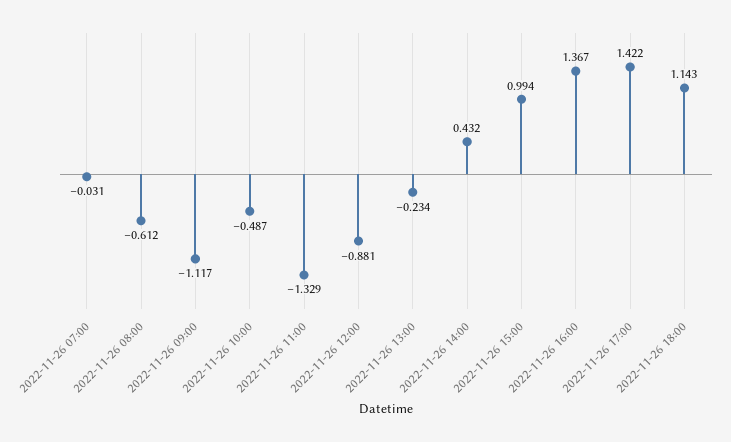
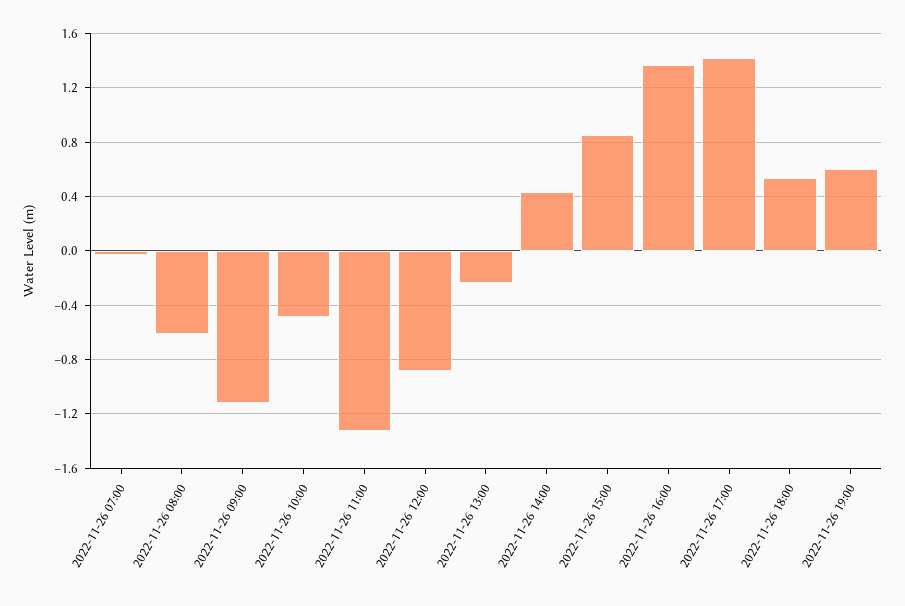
2022-11-26 15:00: 0.994 -> 0.85
2022-11-26 18:00: 1.143 -> 0.55
2022-11-26 19:00: none -> 0.6

